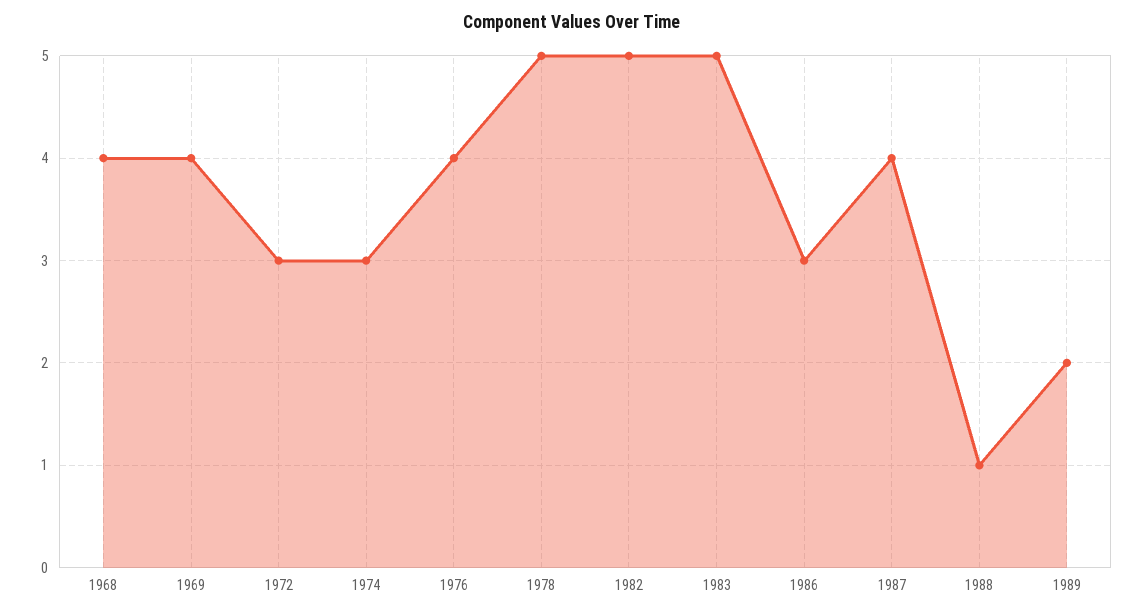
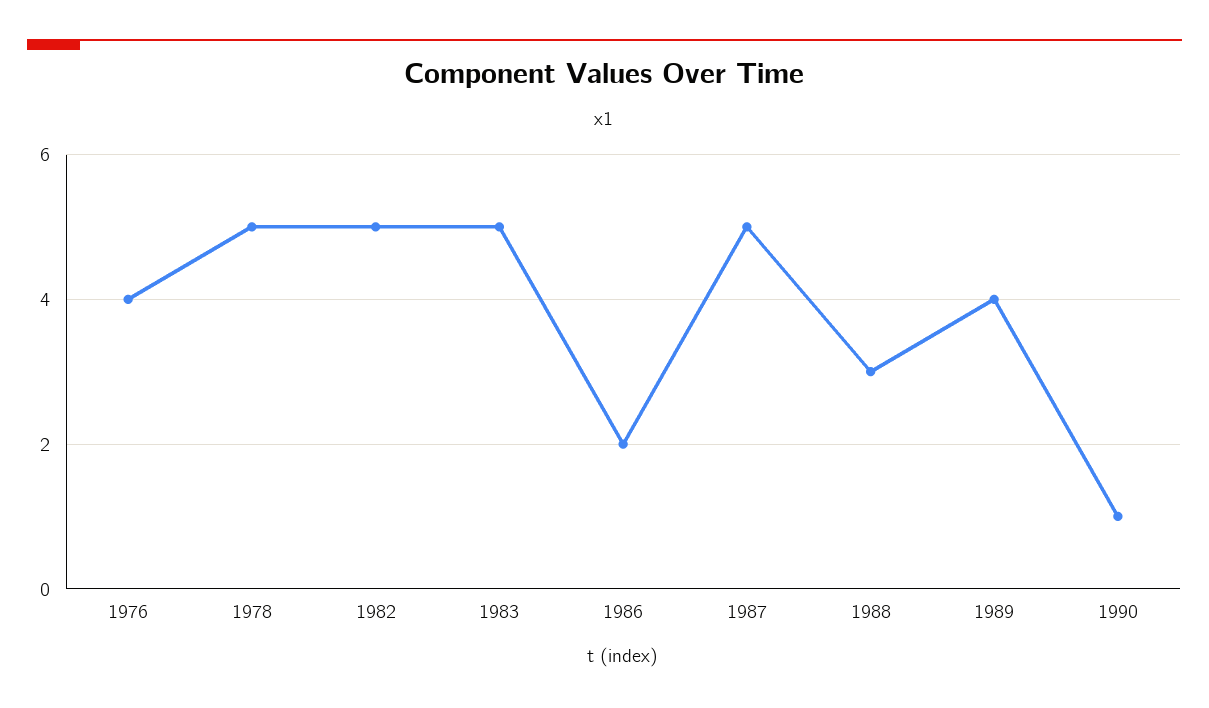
1968: 4 -> none
1969: 4 -> none
1972: 3 -> none
1974: 3 -> none
1986: 3 -> 2
1987: 4 -> 5
1988: 1 -> 3
1989: 2 -> 4
1990: none -> 1

